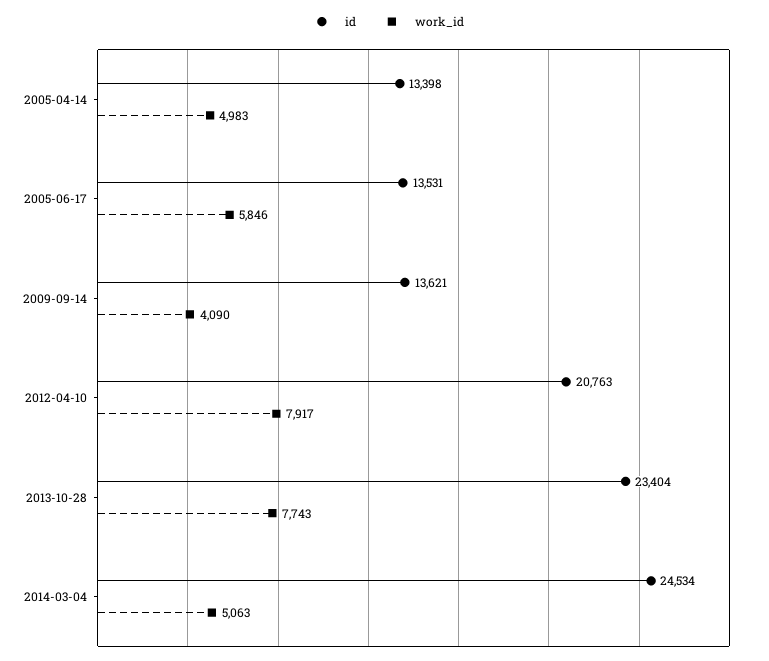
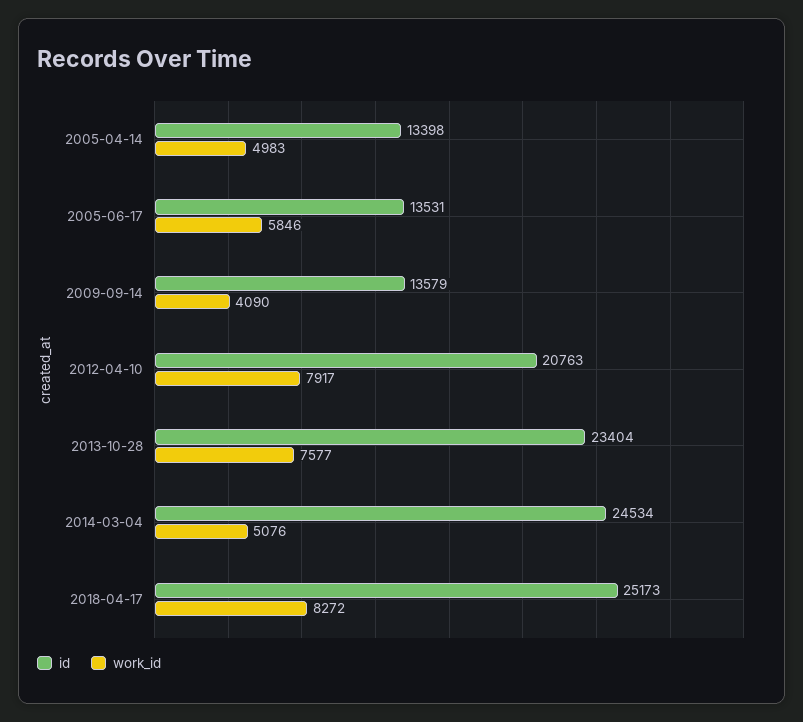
id, 2009-09-14: 13621 -> 13579
work_id, 2013-10-28: 7743 -> 7577
work_id, 2014-03-04: 5063 -> 5076
id, 2018-04-17: none -> 25173
work_id, 2018-04-17: none -> 8272

